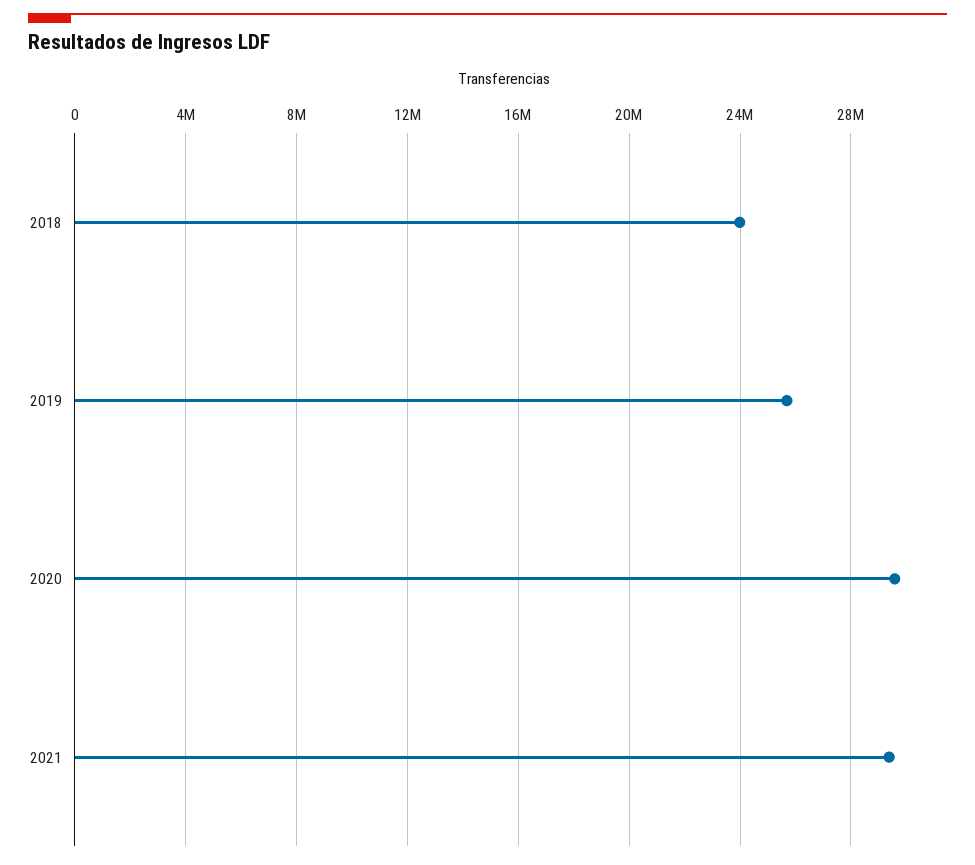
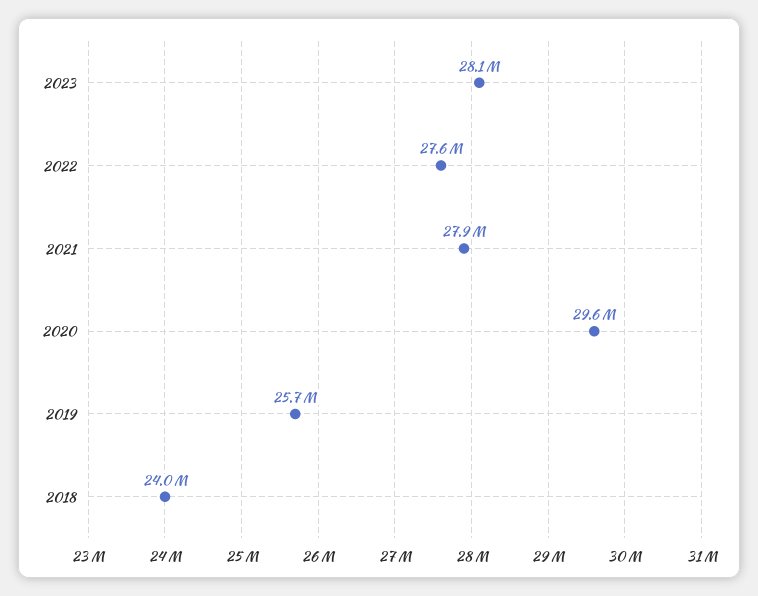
2021: 29500000 -> 27900000
2023: none -> 28100000
2022: none -> 27600000

